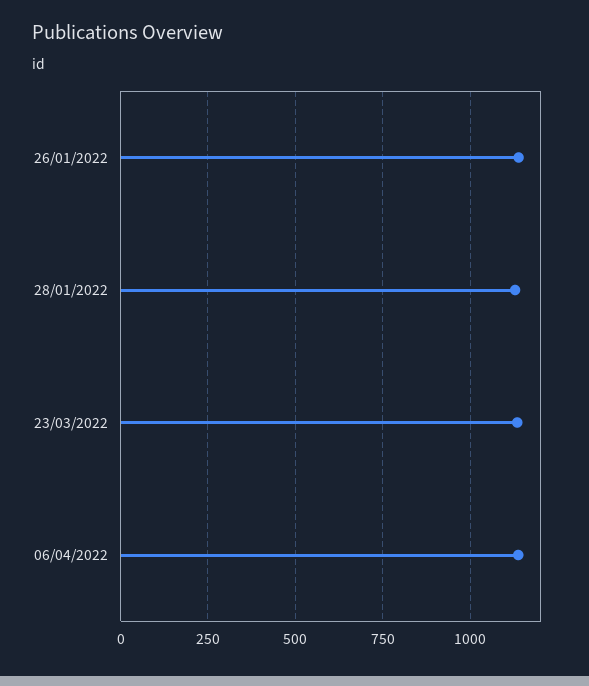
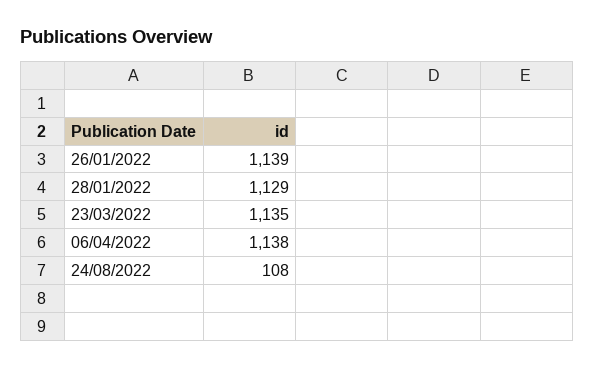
24/08/2022: none -> 108

